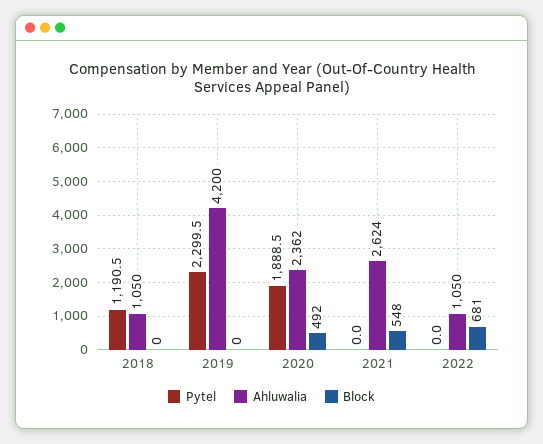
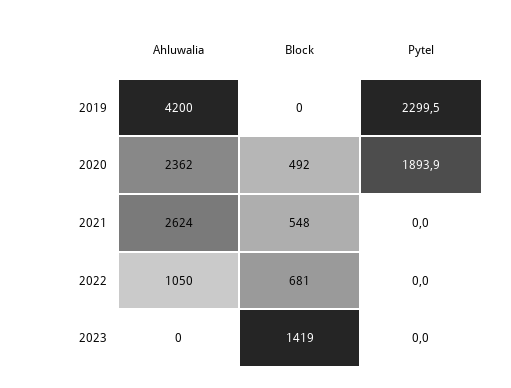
Pytel, 2018: 1190.5 -> none
Ahluwalia, 2018: 1050 -> none
Block, 2018: 0 -> none
Pytel, 2020: 1888.5 -> 1893.9
Ahluwalia, 2023: none -> 0
Block, 2023: none -> 1419
Pytel, 2023: none -> 0

